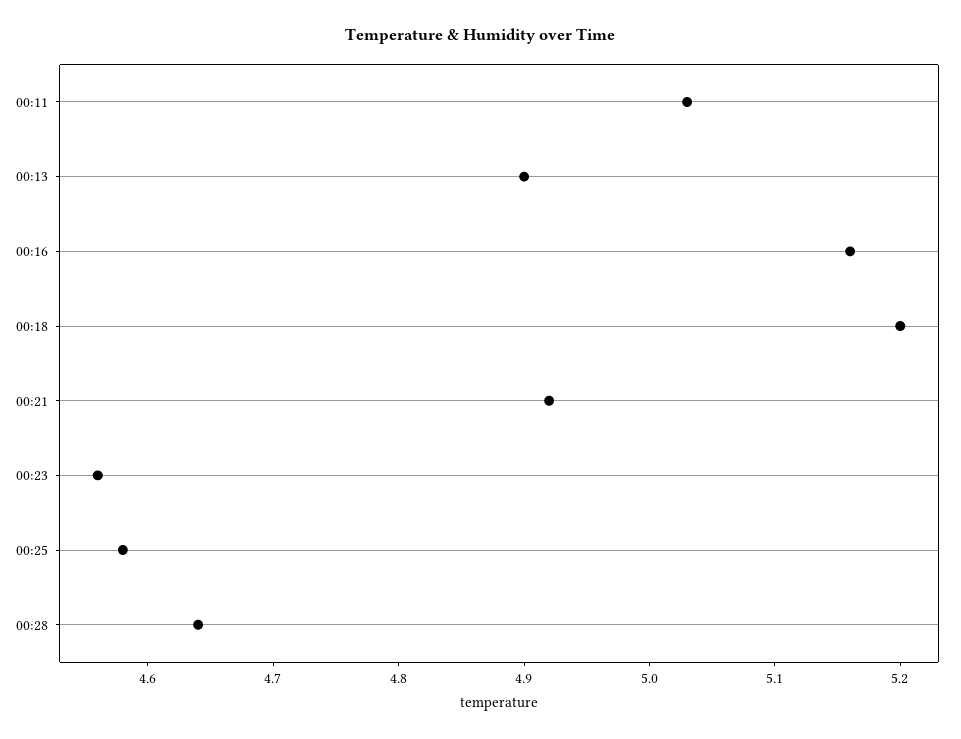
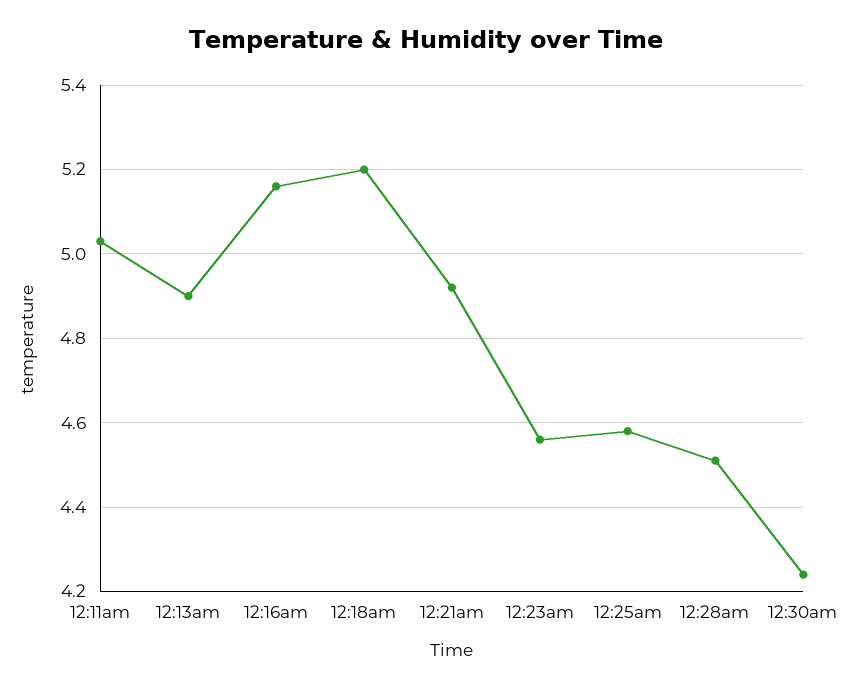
00:28: 4.64 -> 4.5
12:30am: none -> 4.25

